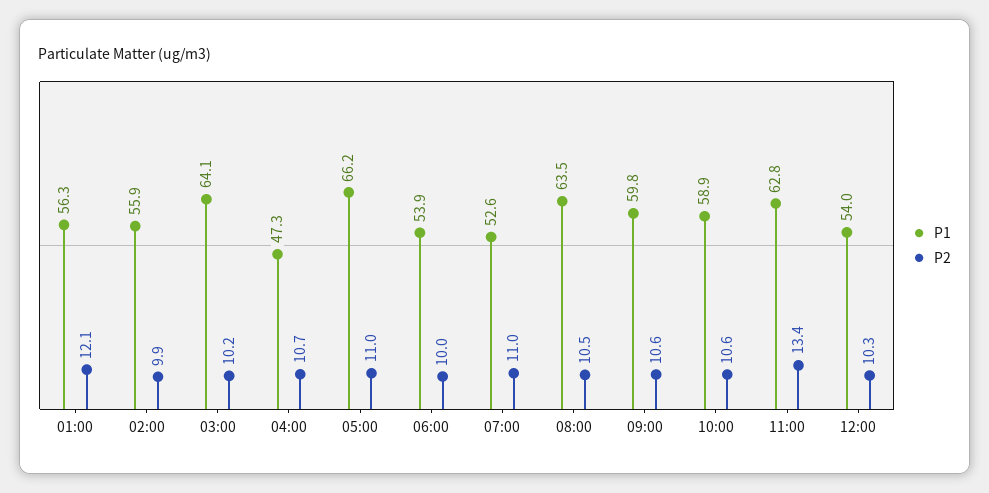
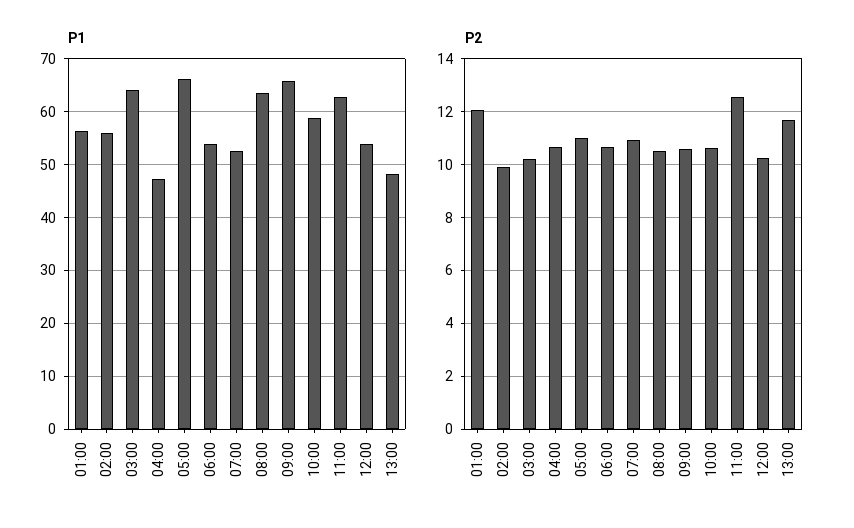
P2, 06:00: 10 -> 10.75
P1, 09:00: 59.8 -> 66
P2, 11:00: 13.4 -> 12.5
P1, 13:00: none -> 48
P2, 13:00: none -> 11.75

